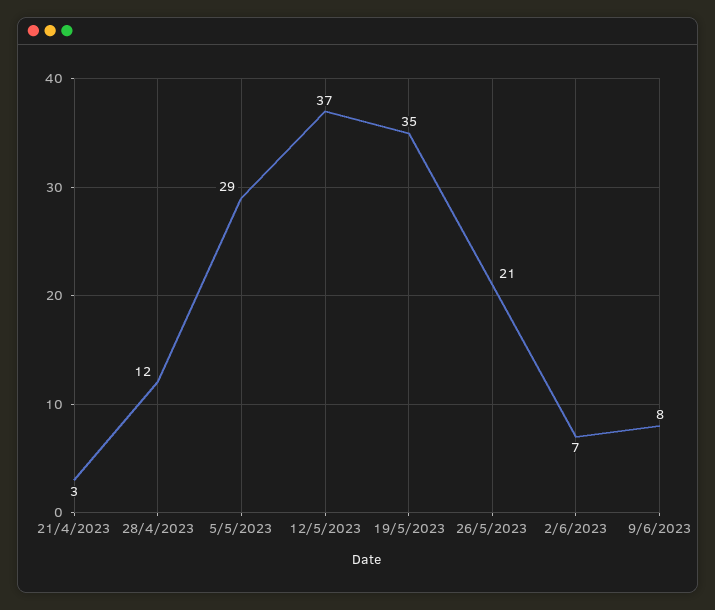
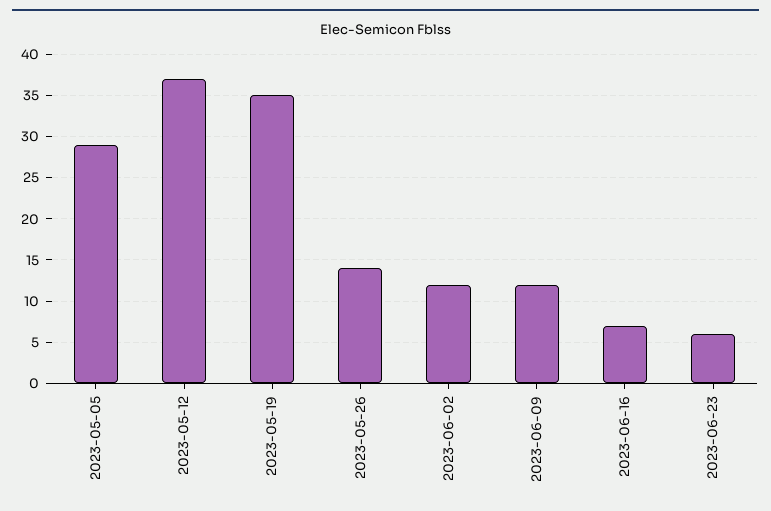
21/4/2023: 3 -> none
28/4/2023: 12 -> none
26/5/2023: 21 -> 14
2/6/2023: 7 -> 12
9/6/2023: 8 -> 12
2023-06-16: none -> 7
2023-06-23: none -> 6

